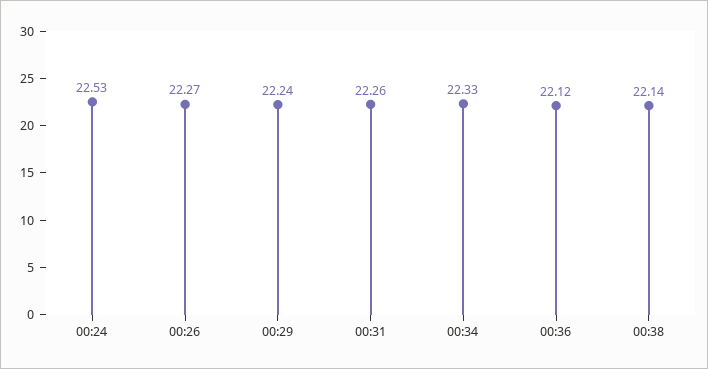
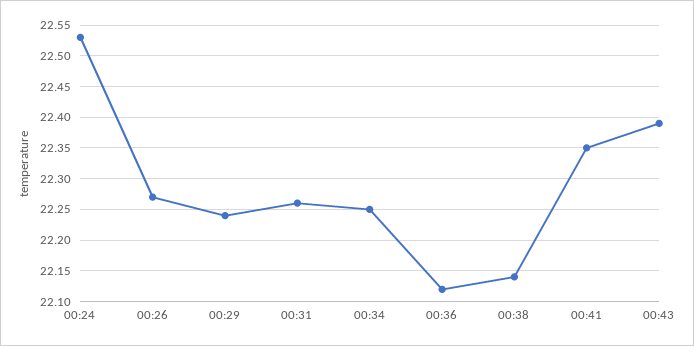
00:34: 22.33 -> 22.25
00:41: none -> 22.35
00:43: none -> 22.39

